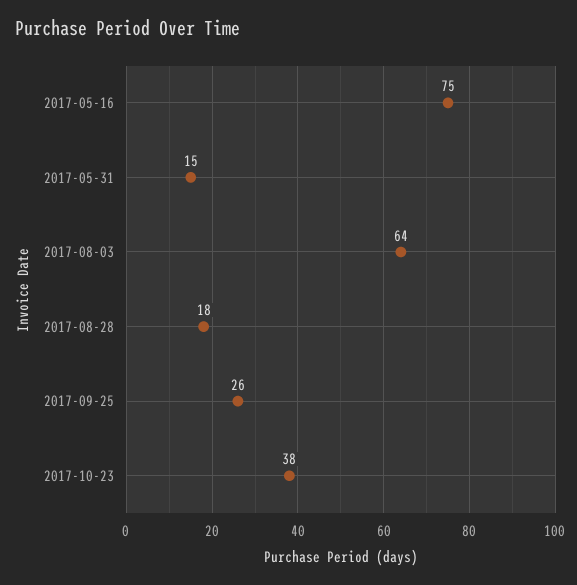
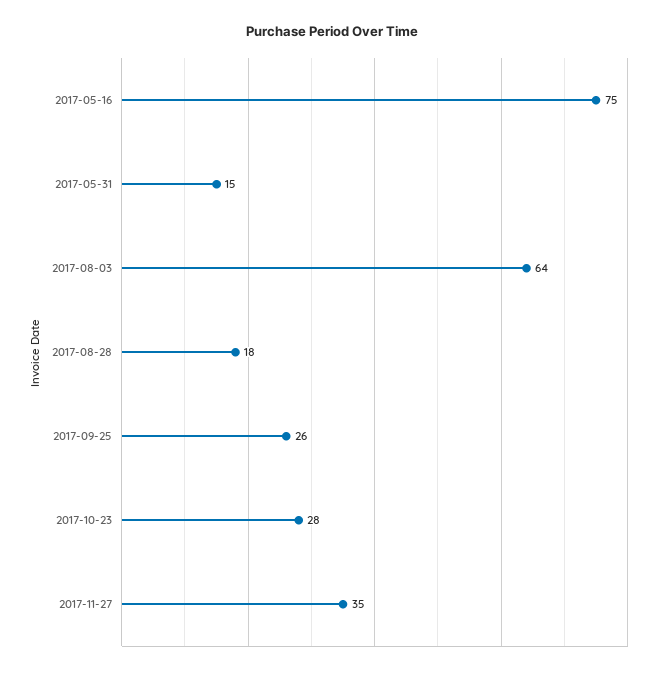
2017-10-23: 38 -> 28
2017-11-27: none -> 35

